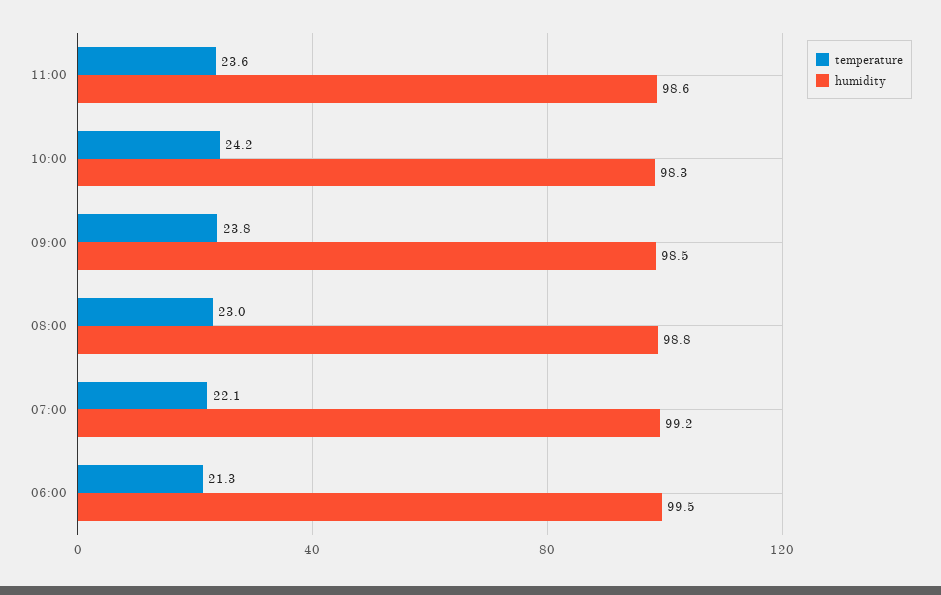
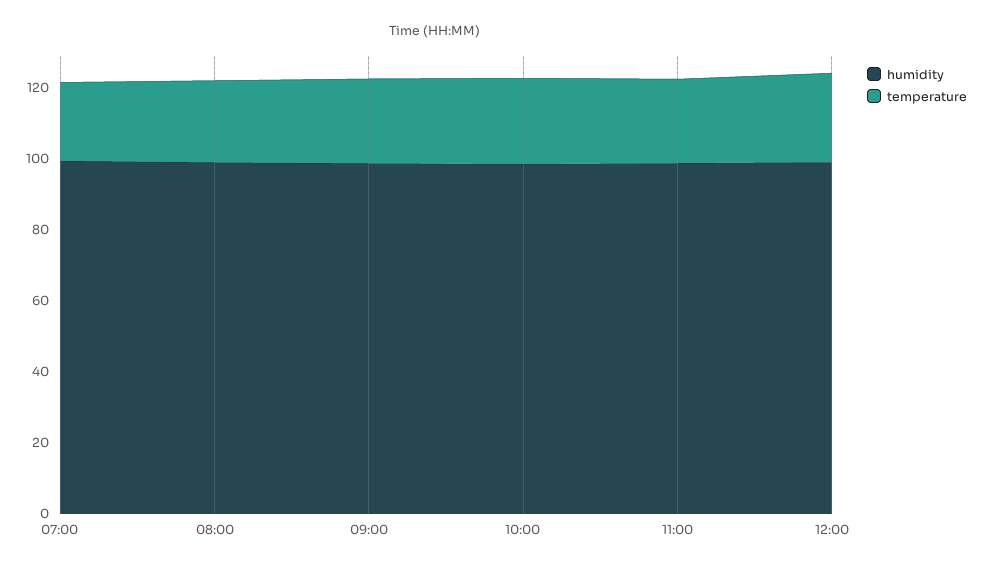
temperature, 06:00: 21.3 -> none
humidity, 06:00: 99.5 -> none
humidity, 12:00: none -> 100
temperature, 12:00: none -> 25

